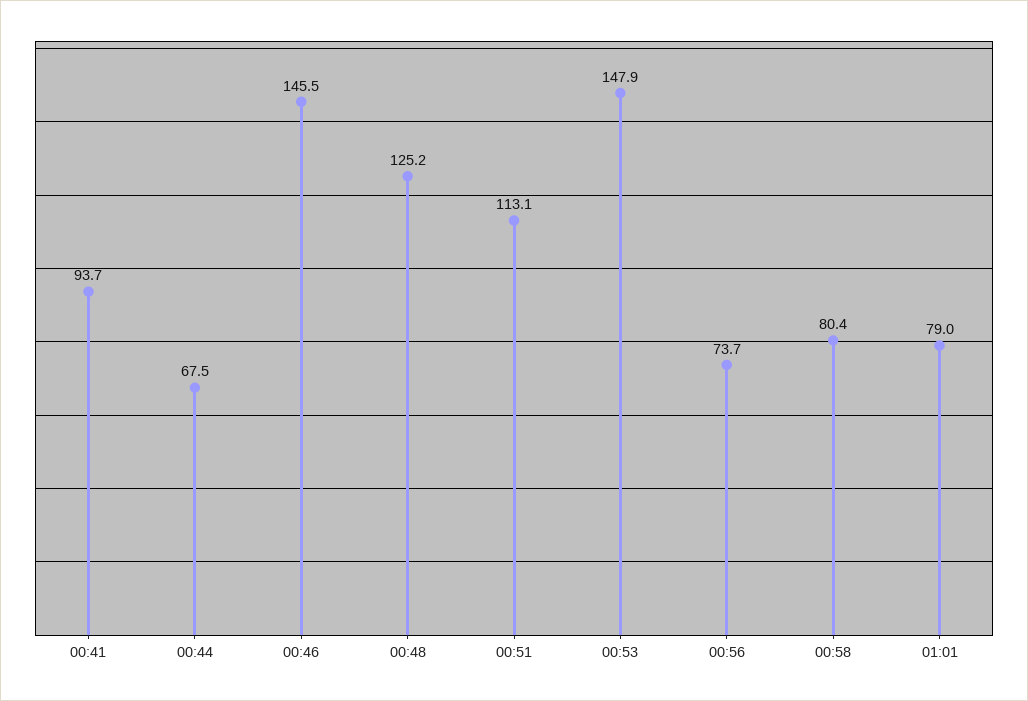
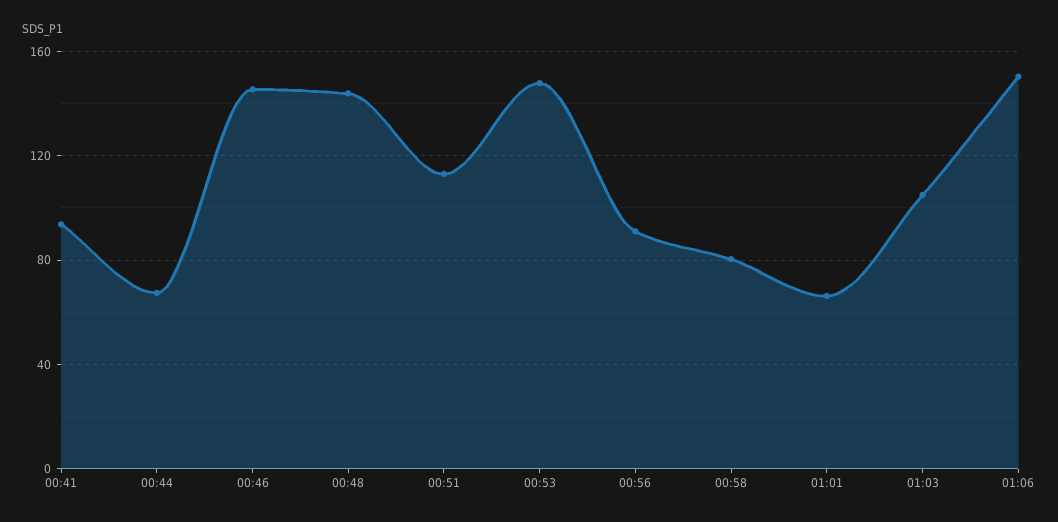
00:48: 125.2 -> 145
00:56: 73.7 -> 90
01:01: 79 -> 65
01:03: none -> 105
01:06: none -> 150

